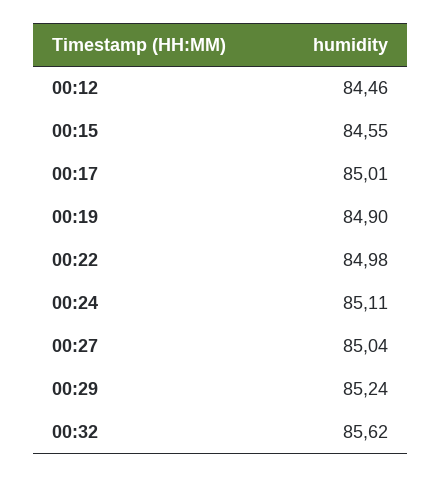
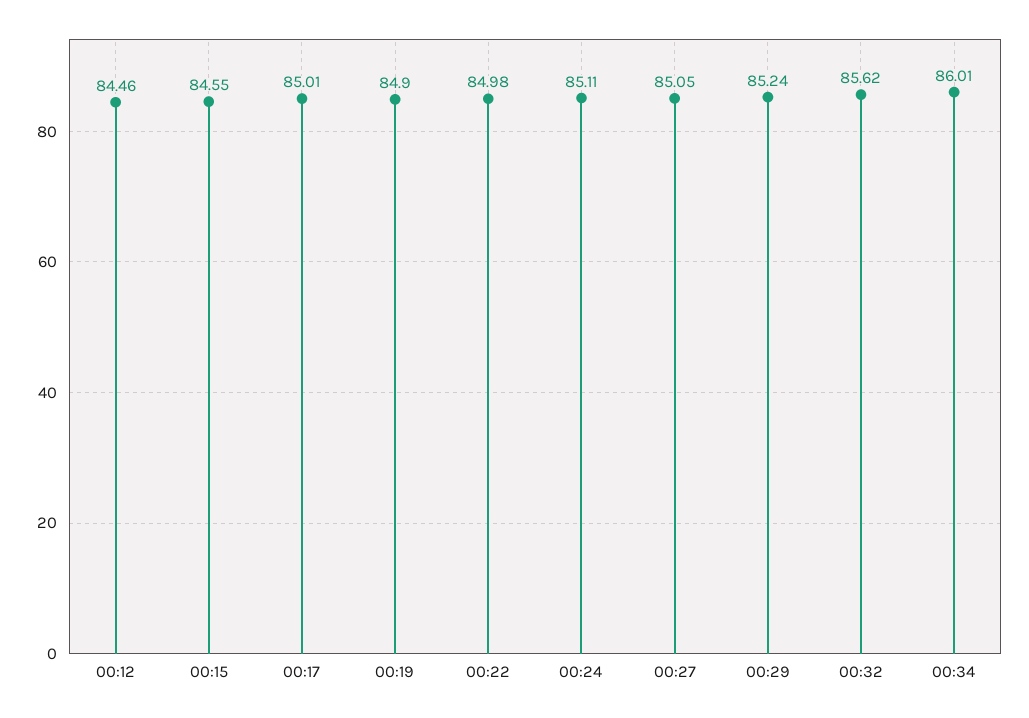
00:27: 85.04 -> 85.05
00:34: none -> 86.01

